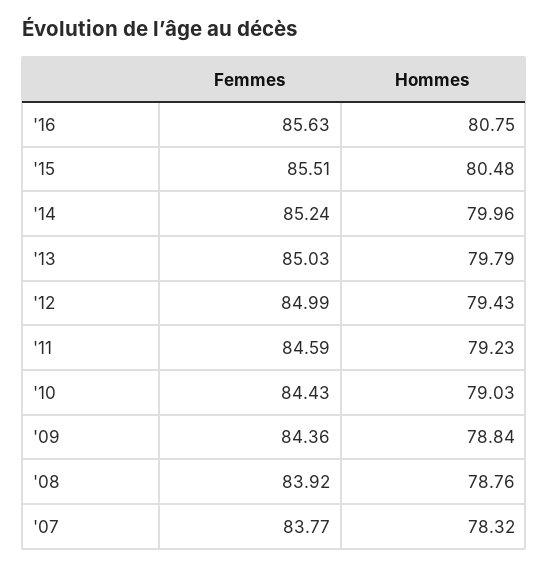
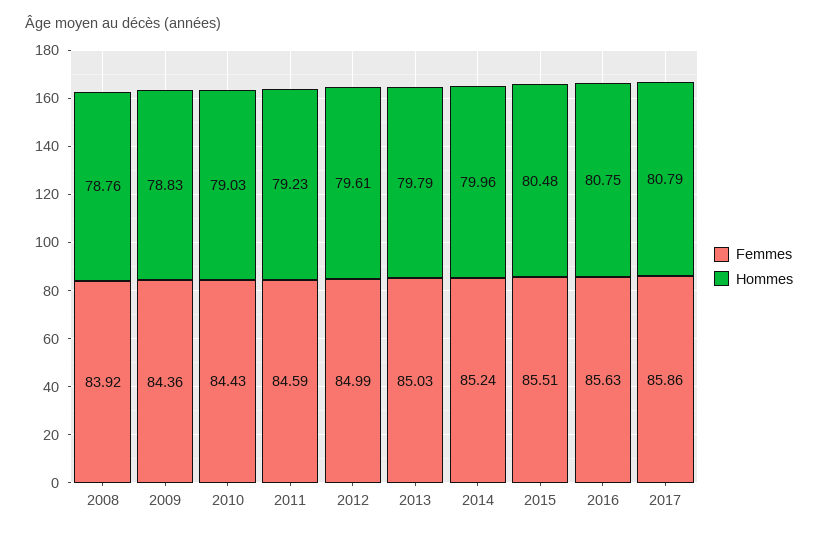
Hommes, '12: 79.43 -> 79.61
Hommes, '09: 78.84 -> 78.83
Femmes, '07: 83.77 -> none
Hommes, '07: 78.32 -> none
Femmes, 2017: none -> 85.86
Hommes, 2017: none -> 80.79

